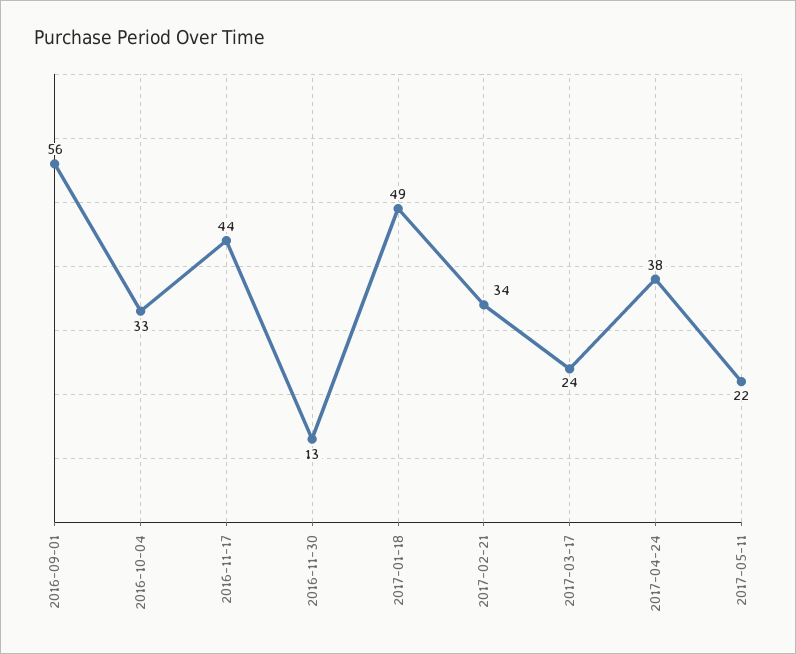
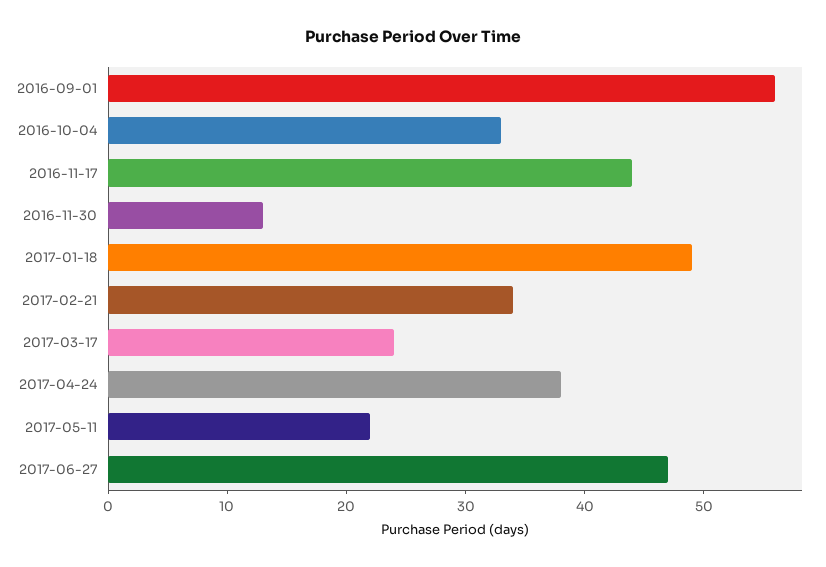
2017-06-27: none -> 47

